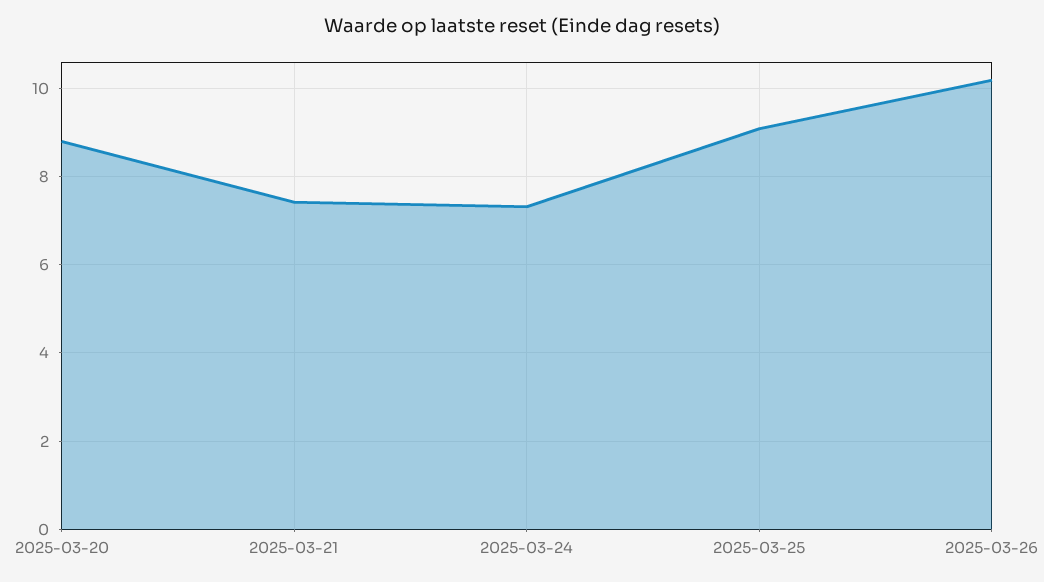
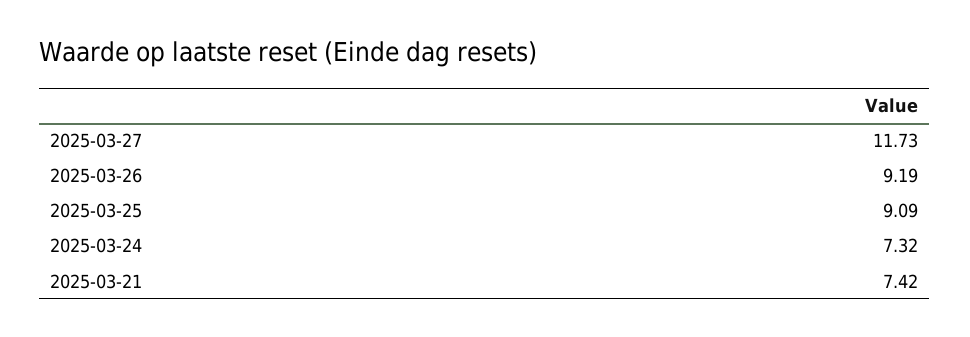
2025-03-20: 8.8 -> none
2025-03-26: 10.2 -> 9.19
2025-03-27: none -> 11.73

